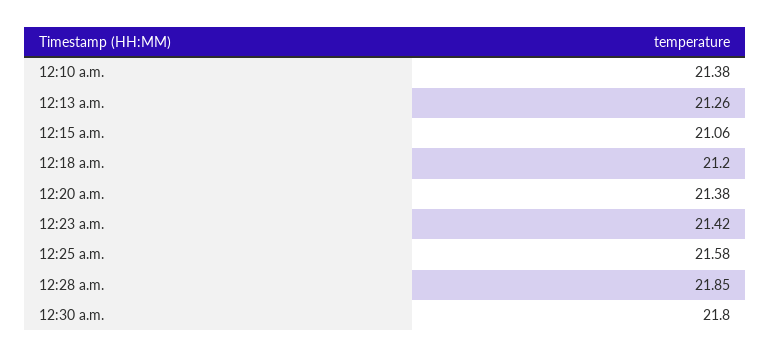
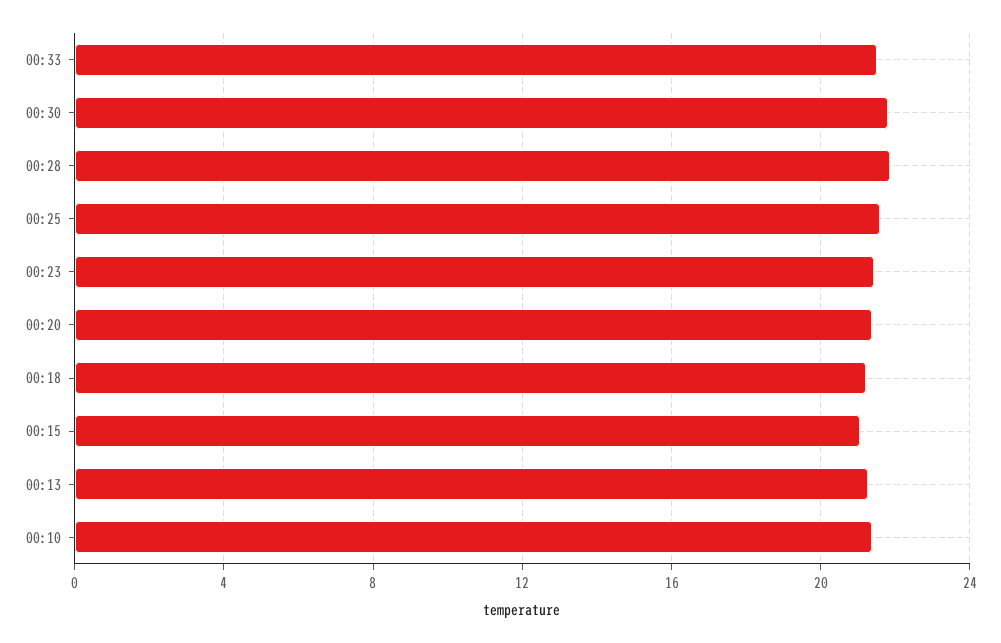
00:33: none -> 21.5

